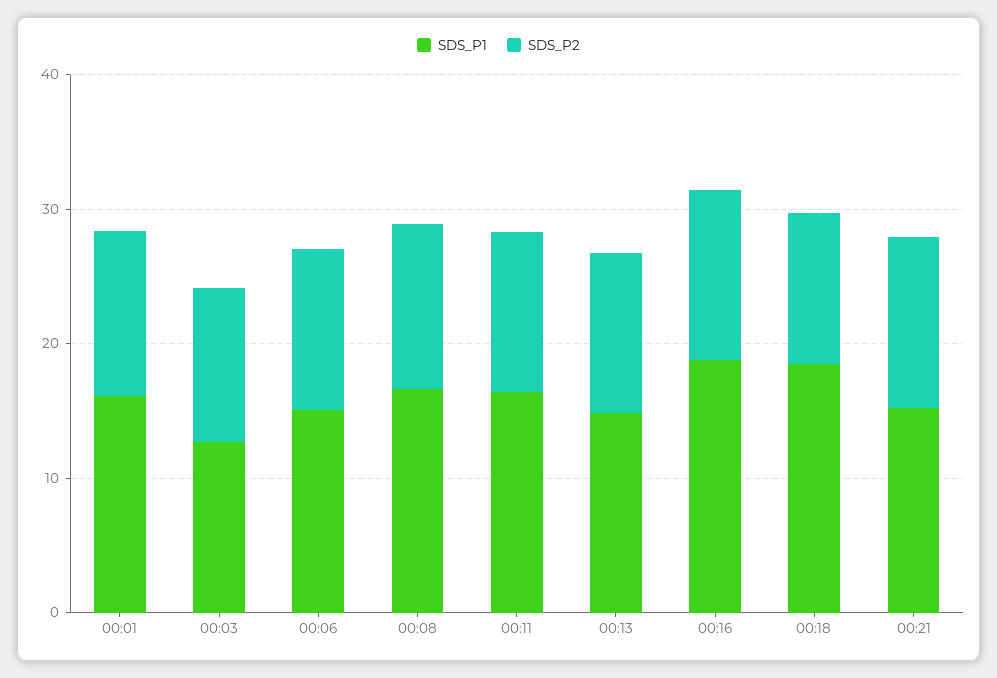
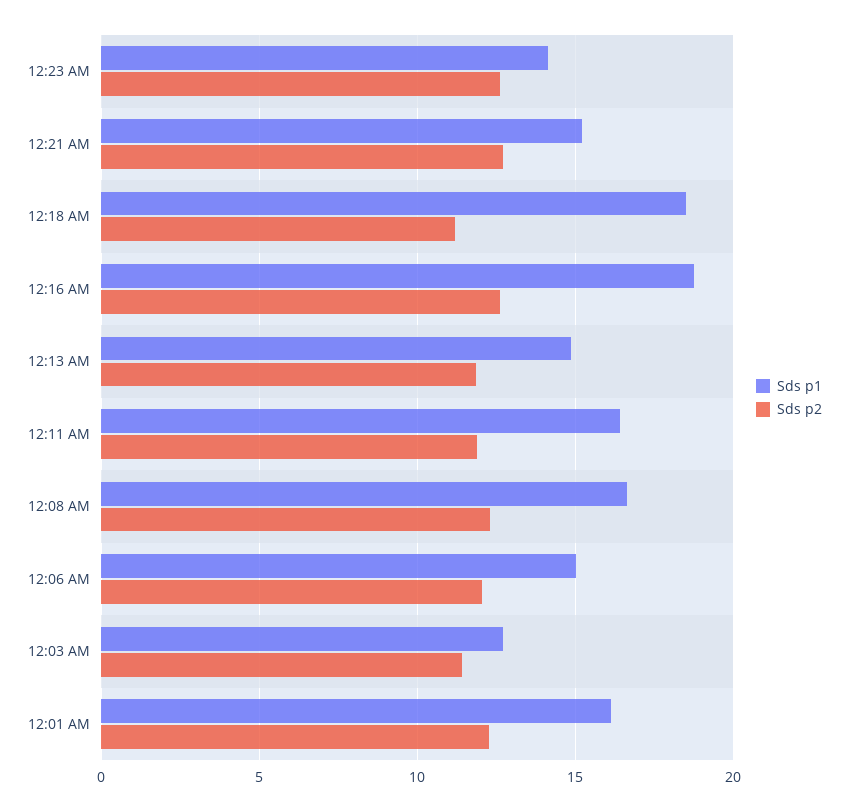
SDS_P1, 12:23 AM: none -> 14
SDS_P2, 12:23 AM: none -> 12.5

